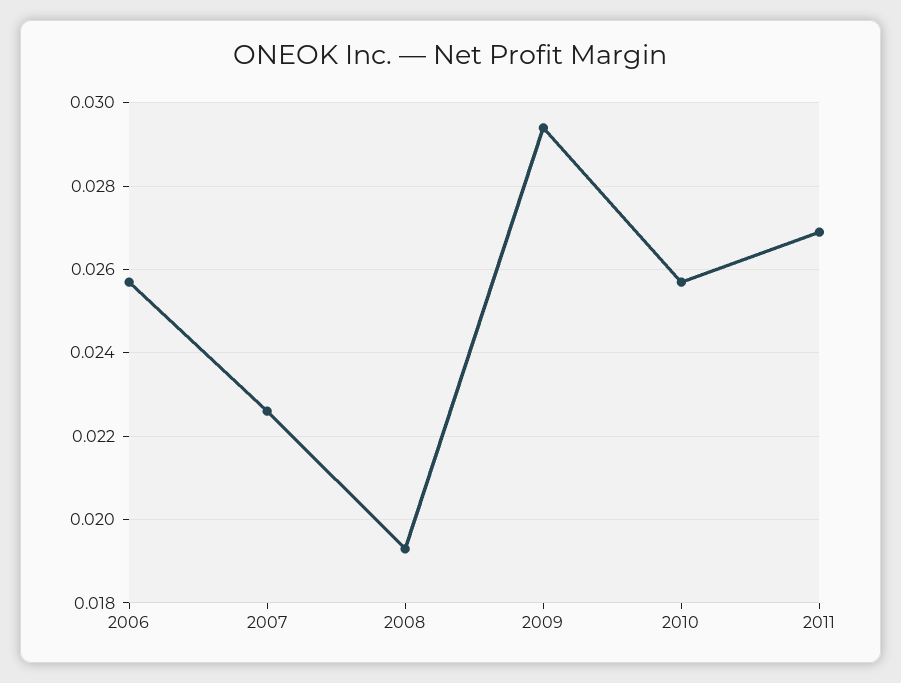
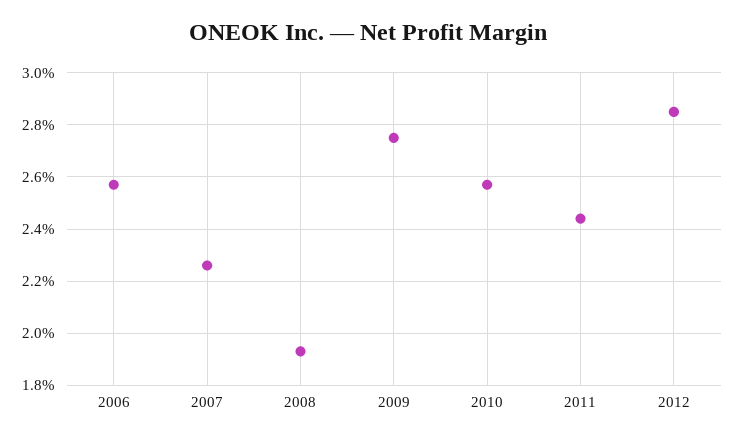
2009: 0.0295 -> 0.0275
2011: 0.027 -> 0.0245
2012: none -> 0.0285

